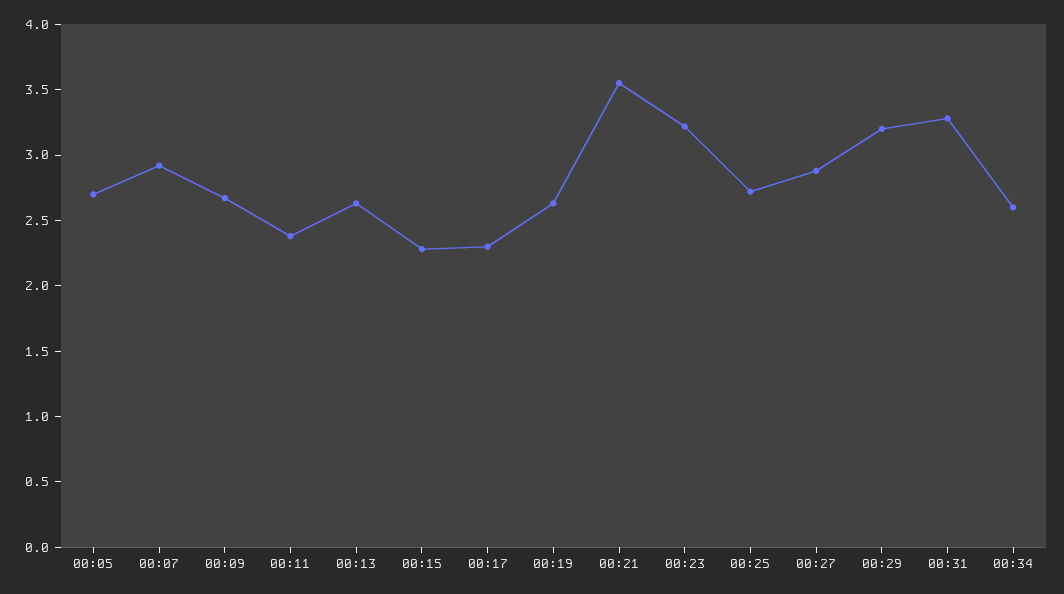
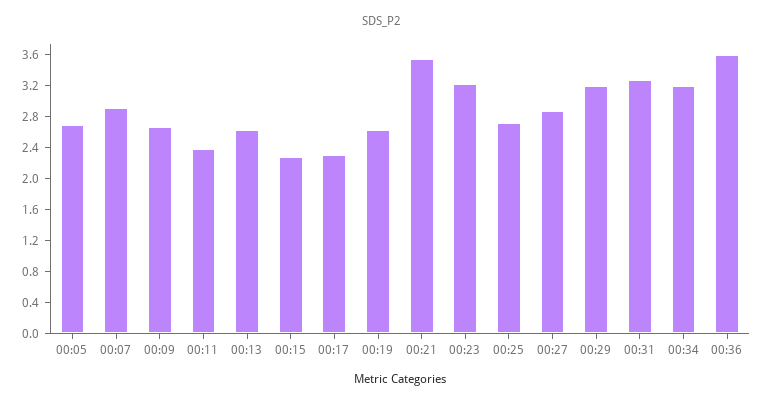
00:34: 2.6 -> 3.2
00:36: none -> 3.6

